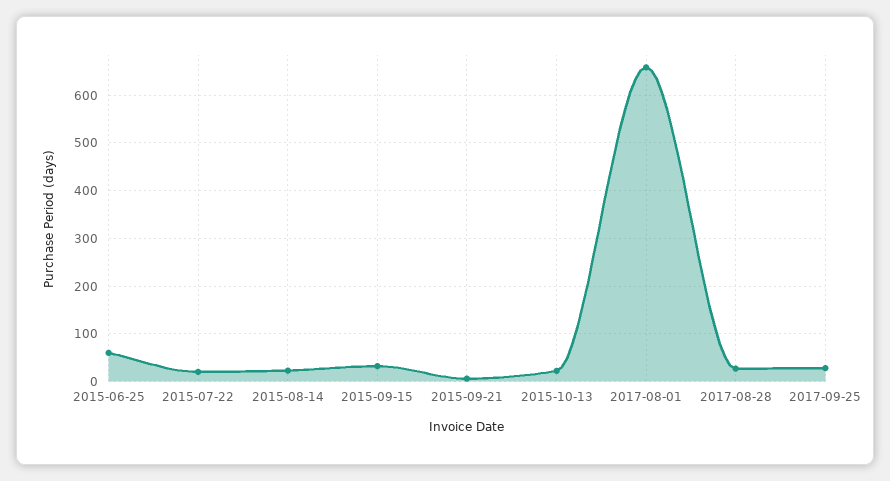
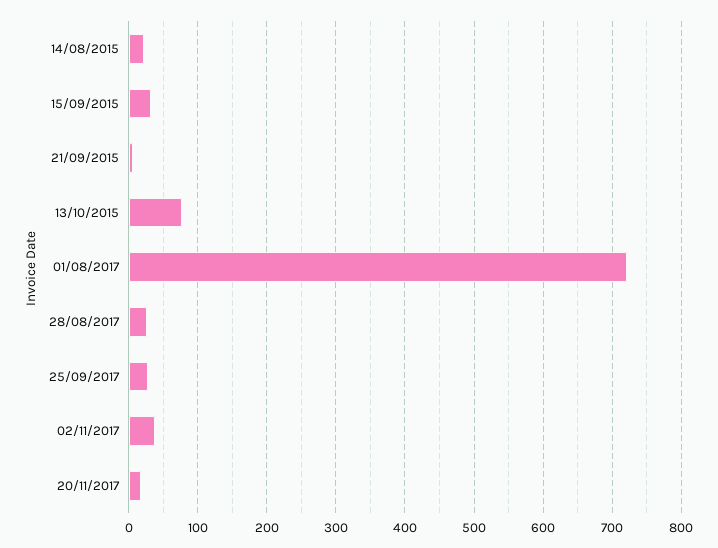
2015-06-25: 60 -> none
2015-07-22: 20 -> none
2015-10-13: 20 -> 80
2017-08-01: 660 -> 720
02/11/2017: none -> 40
20/11/2017: none -> 20

